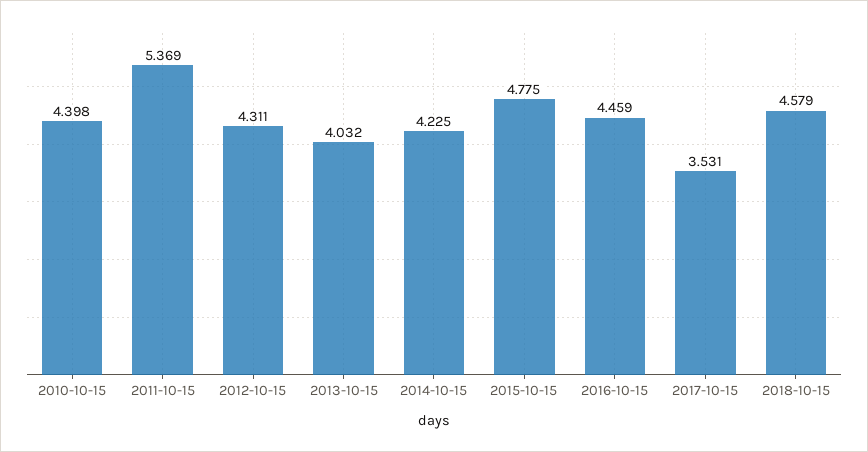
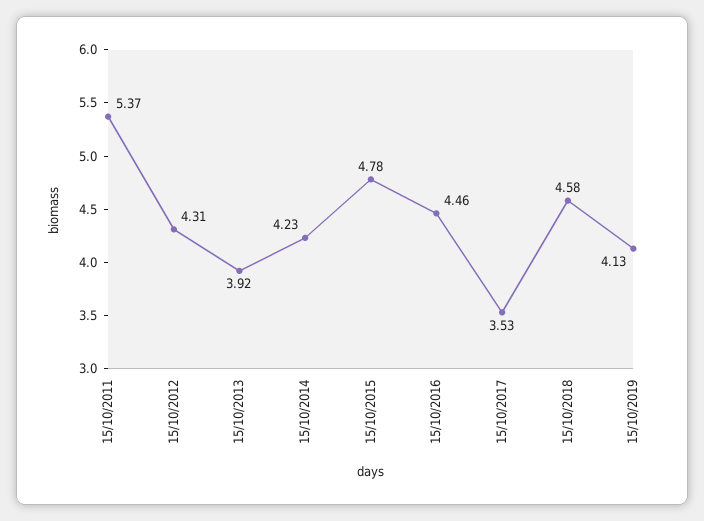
2010-10-15: 4.398 -> none
2013-10-15: 4.032 -> 3.92
15/10/2019: none -> 4.13

